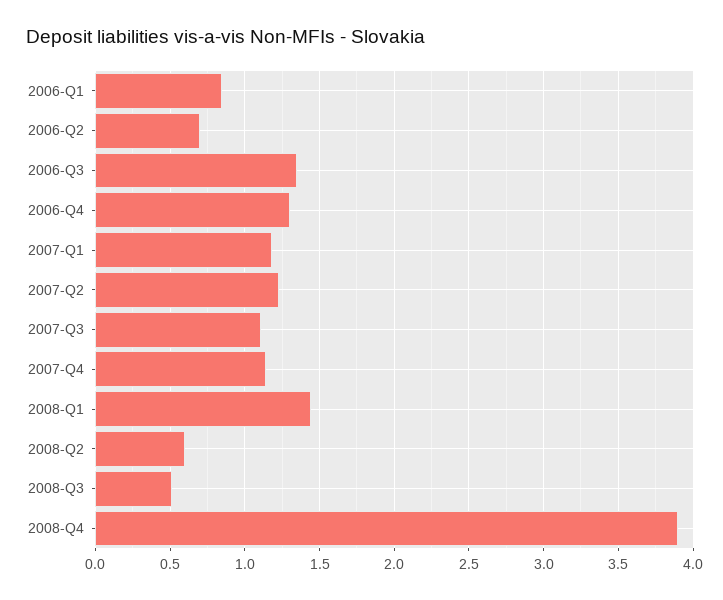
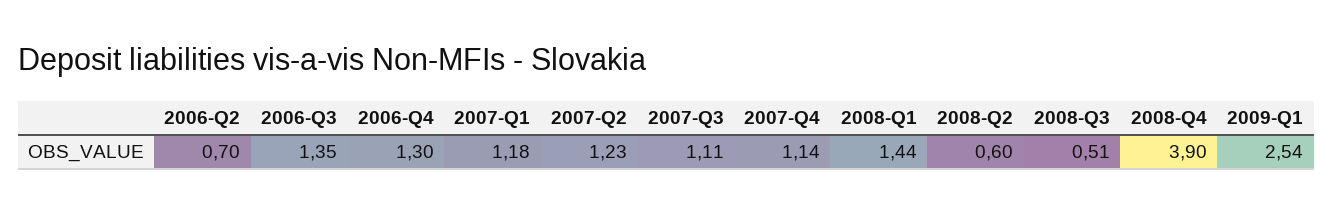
2006-Q1: 0.85 -> none
2009-Q1: none -> 2.54

